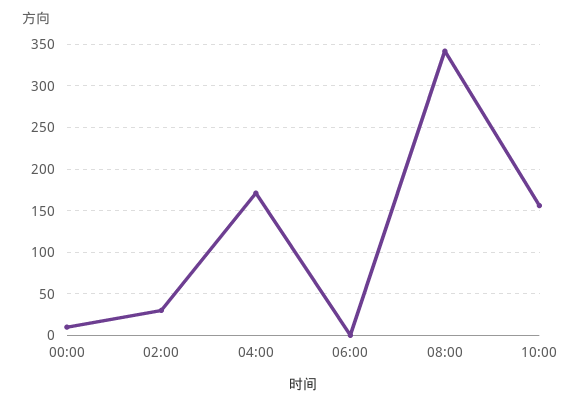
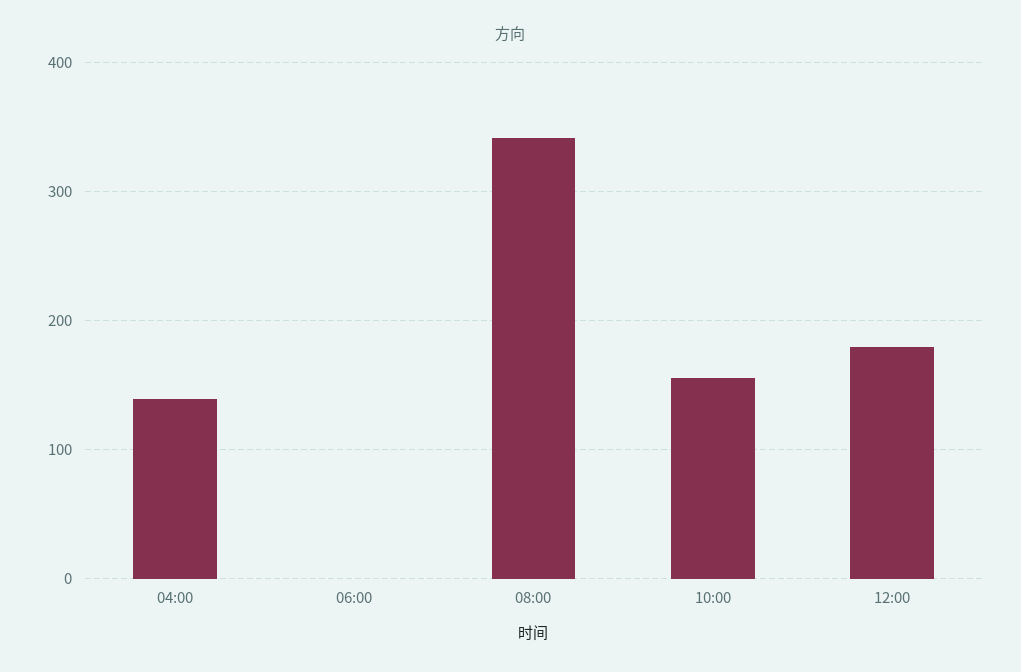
00:00: 10 -> none
02:00: 30 -> none
04:00: 170 -> 140
12:00: none -> 180

